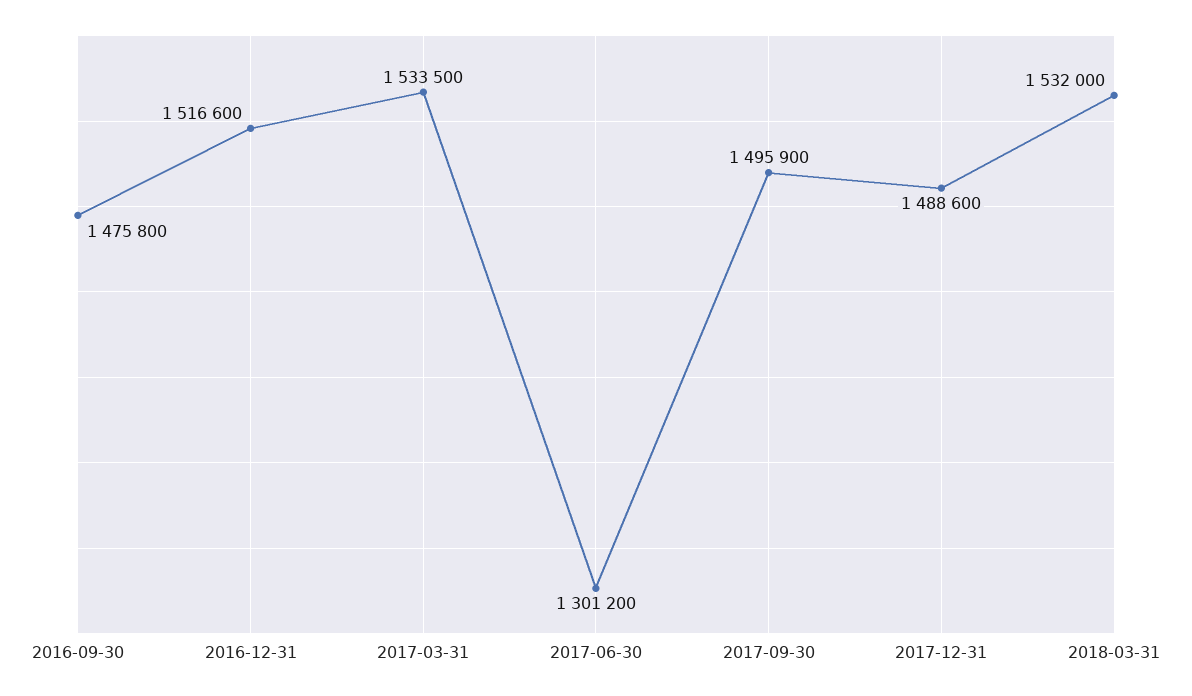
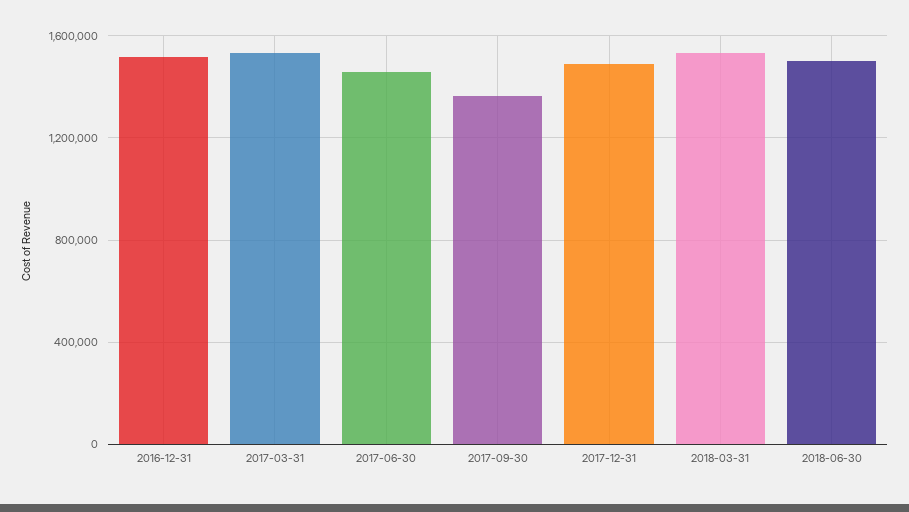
2016-09-30: 1475800 -> none
2017-06-30: 1301200 -> 1450000
2017-09-30: 1495900 -> 1350000
2018-06-30: none -> 1500000

